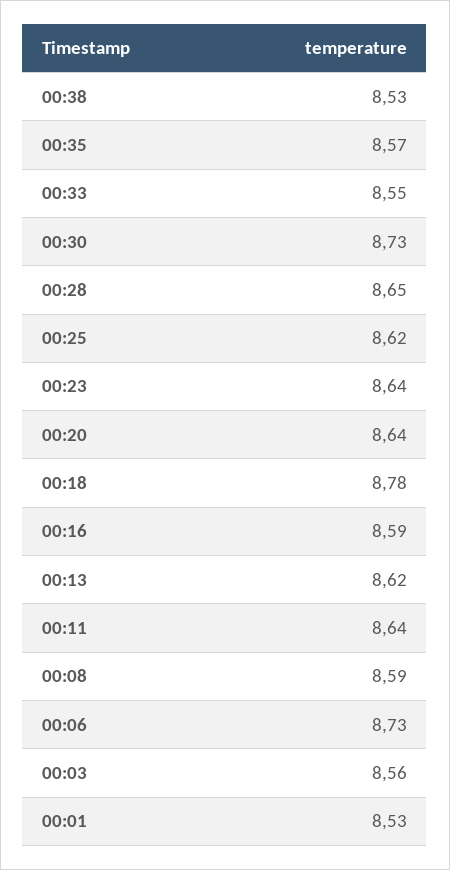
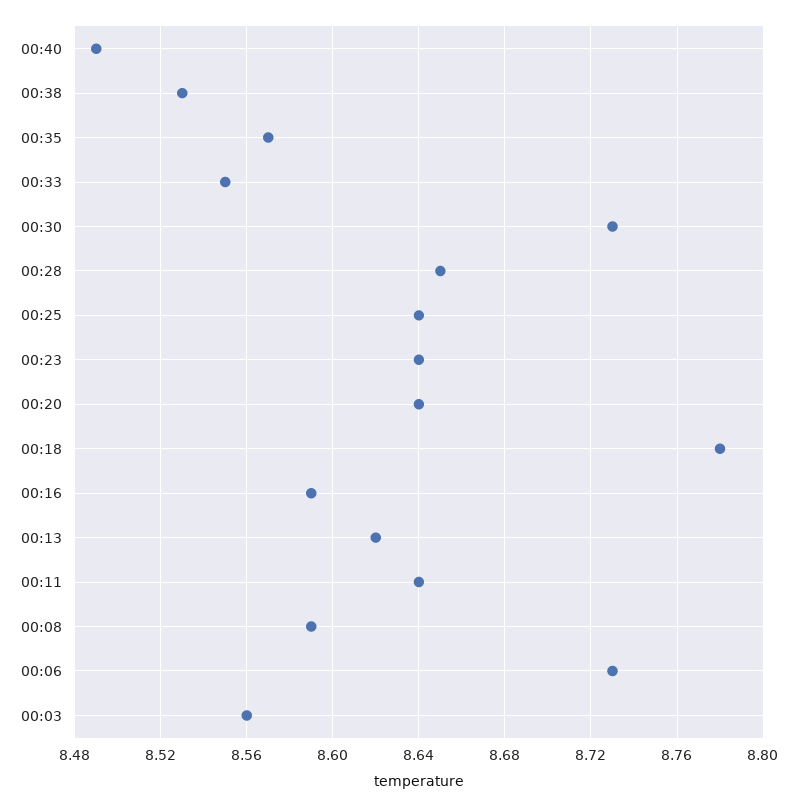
00:25: 8.62 -> 8.64
00:01: 8.53 -> none
00:40: none -> 8.49

